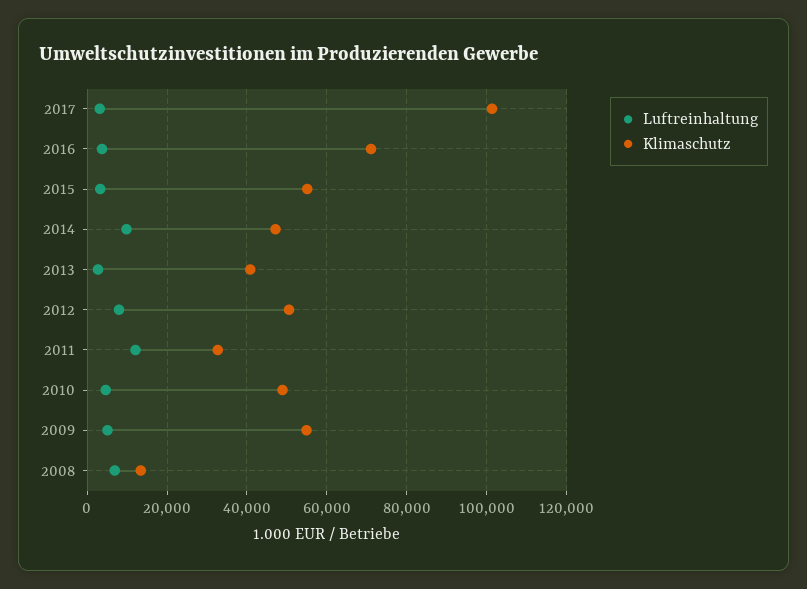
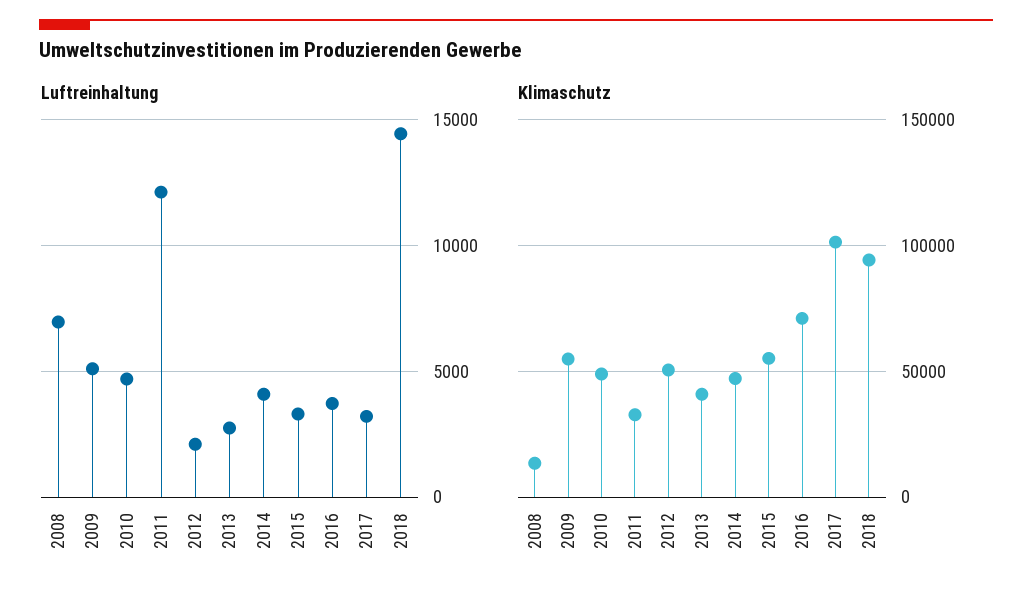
Luftreinhaltung, 2014: 10000 -> 4000
Luftreinhaltung, 2012: 8000 -> 2000
Luftreinhaltung, 2018: none -> 14500
Klimaschutz, 2018: none -> 95000

